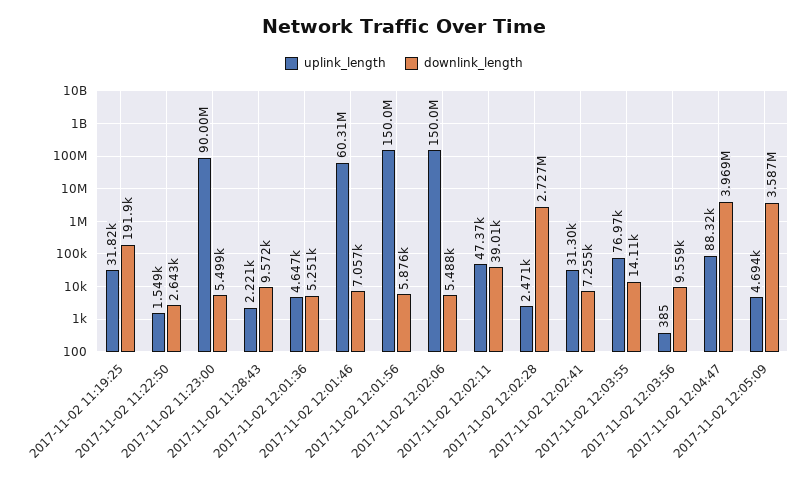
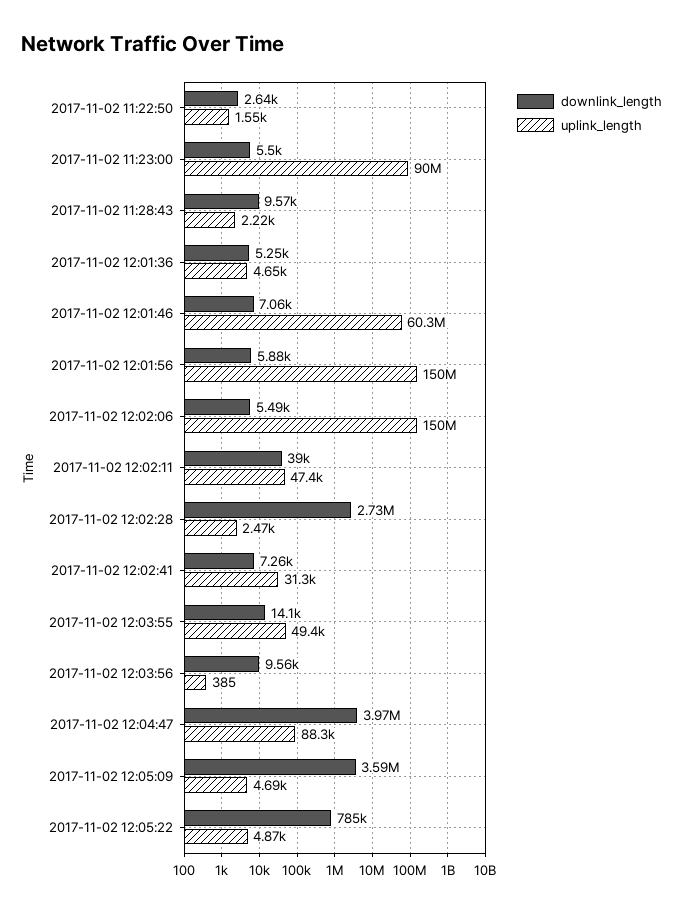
uplink_length, 2017-11-02 11:19:25: 31820 -> none
downlink_length, 2017-11-02 11:19:25: 191900 -> none
uplink_length, 2017-11-02 12:03:55: 76970 -> 49400
downlink_length, 2017-11-02 12:05:22: none -> 785000
uplink_length, 2017-11-02 12:05:22: none -> 4870

